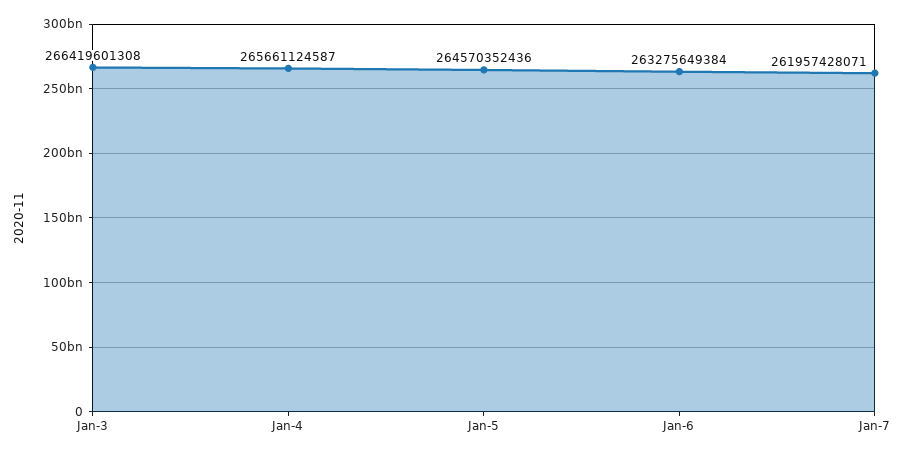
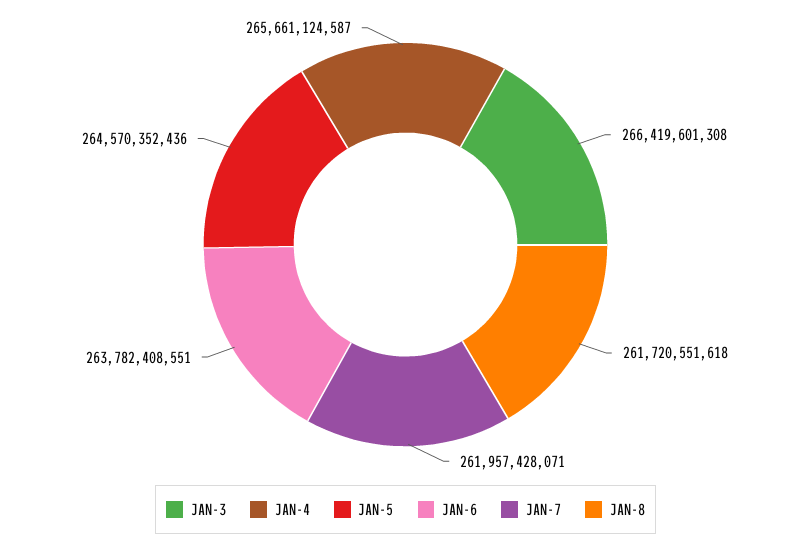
Jan-6: 263275649384 -> 263782408551
JAN-8: none -> 261720551618

